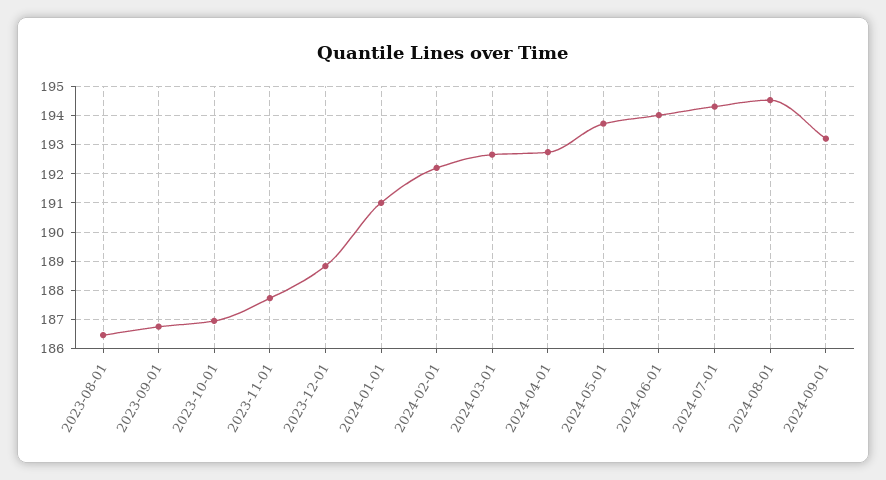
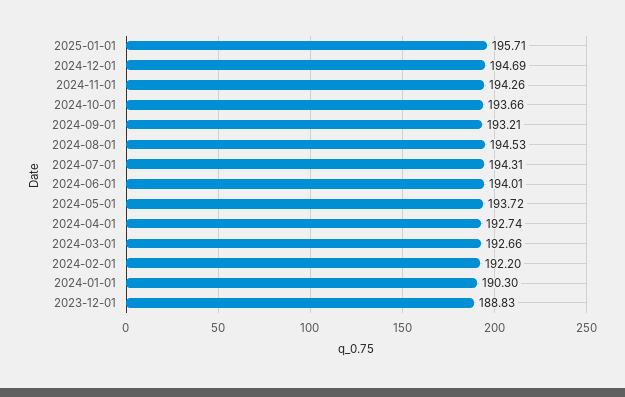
2023-08-01: 186.5 -> none
2023-09-01: 186.75 -> none
2023-10-01: 187 -> none
2023-11-01: 187.75 -> none
2024-01-01: 191 -> 190.3
2025-01-01: none -> 195.71
2024-12-01: none -> 194.69
2024-11-01: none -> 194.26
2024-10-01: none -> 193.66

